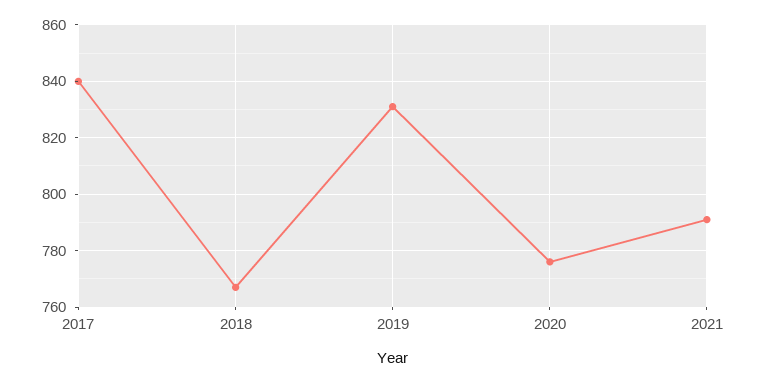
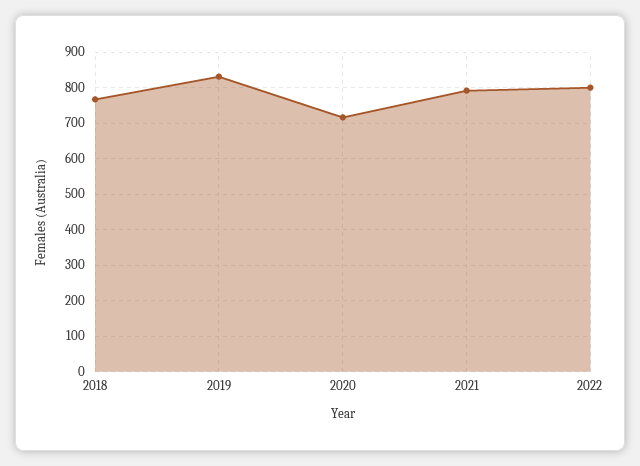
2017: 840 -> none
2020: 775 -> 720
2022: none -> 800

